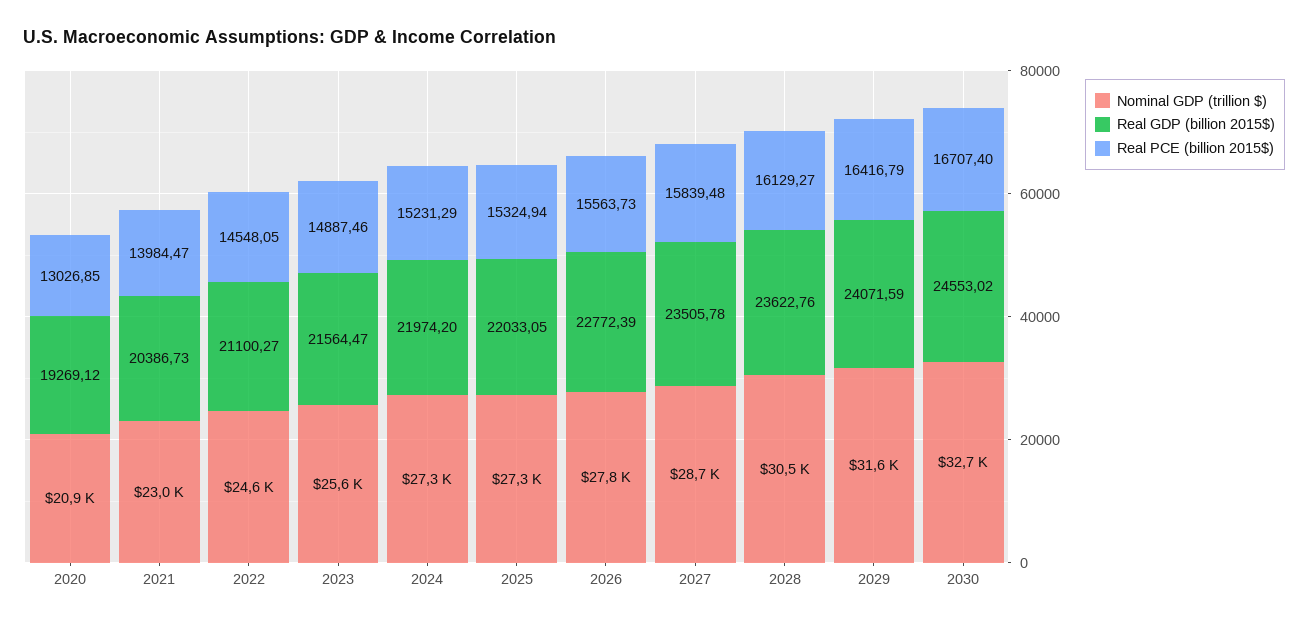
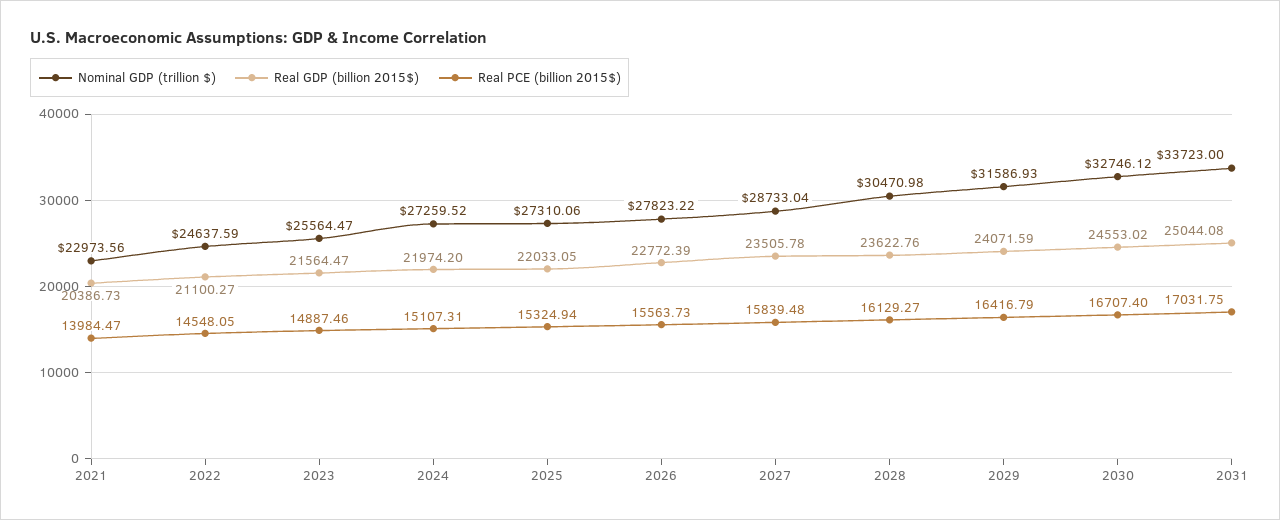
Nominal GDP (trillion $), 2020: 20900 -> none
Real GDP (billion 2015$), 2020: 19269.12 -> none
Real PCE (billion 2015$), 2020: 13026.85 -> none
Real PCE (billion 2015$), 2024: 15231.29 -> 15107.31
Nominal GDP (trillion $), 2031: none -> 33723
Real GDP (billion 2015$), 2031: none -> 25044.08
Real PCE (billion 2015$), 2031: none -> 17031.75

